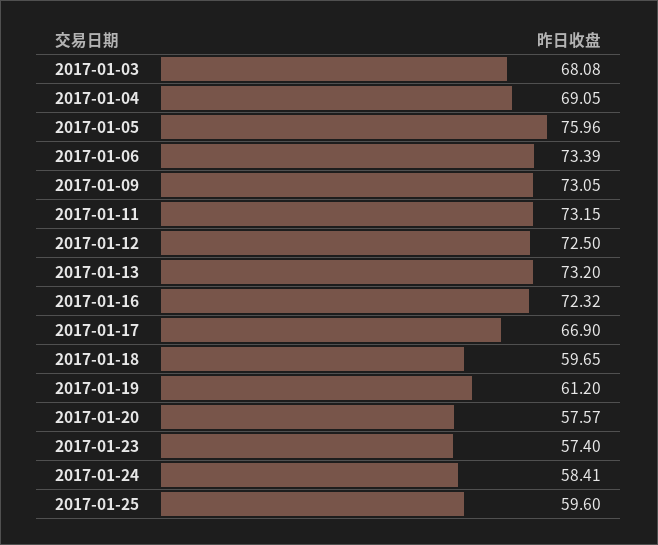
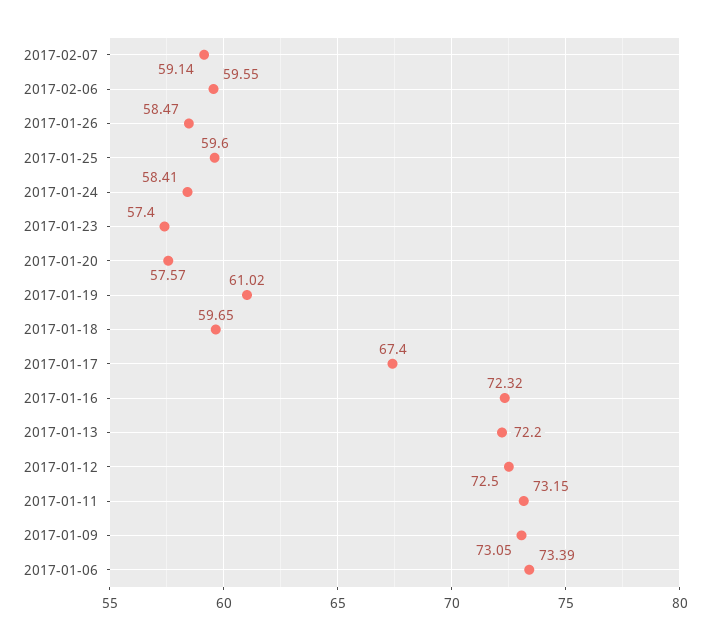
2017-01-03: 68.08 -> none
2017-01-04: 69.05 -> none
2017-01-05: 75.96 -> none
2017-01-13: 73.2 -> 72.2
2017-01-17: 66.9 -> 67.4
2017-01-19: 61.2 -> 61.02
2017-02-07: none -> 59.14
2017-02-06: none -> 59.55
2017-01-26: none -> 58.47

